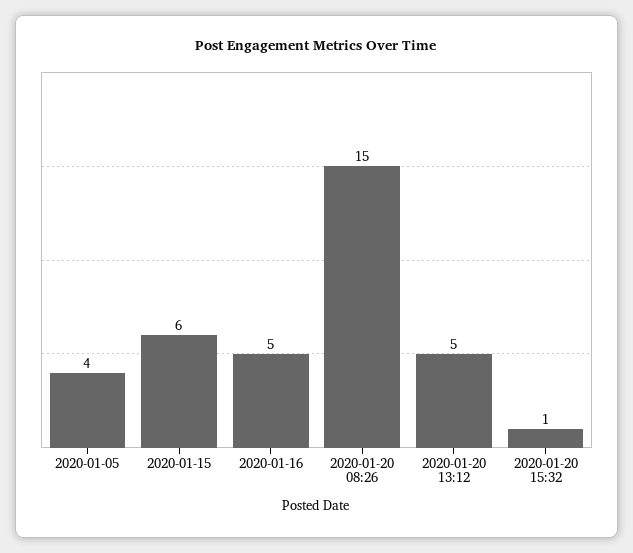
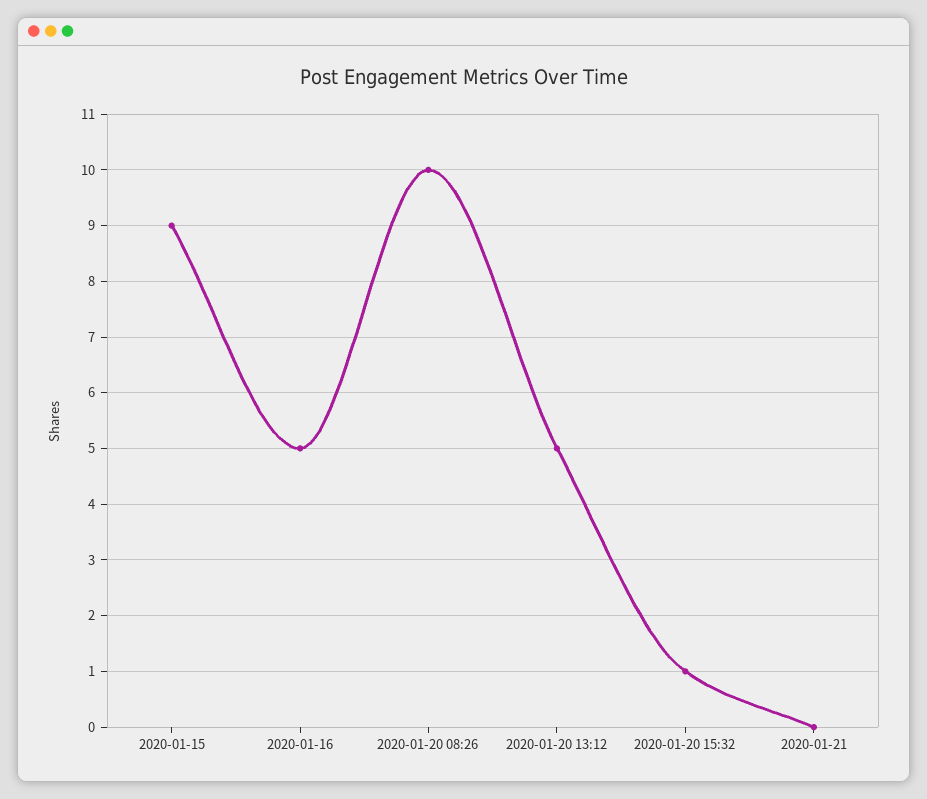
2020-01-05: 4 -> none
2020-01-15: 6 -> 9
2020-01-20 08:26: 15 -> 10
2020-01-21: none -> 0

